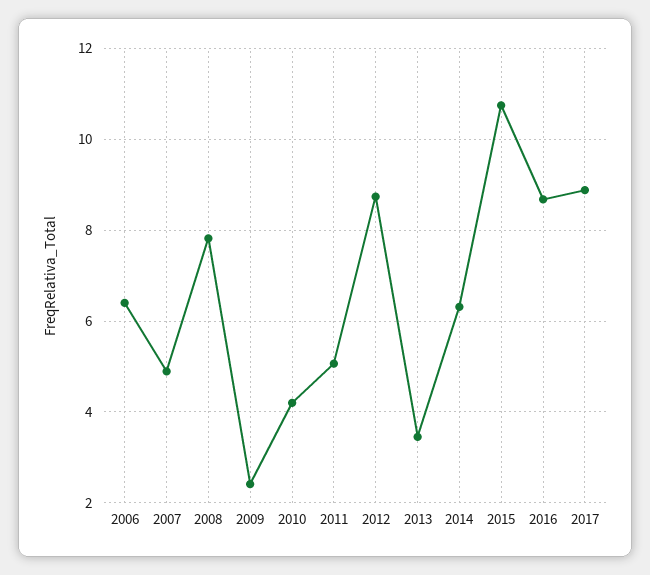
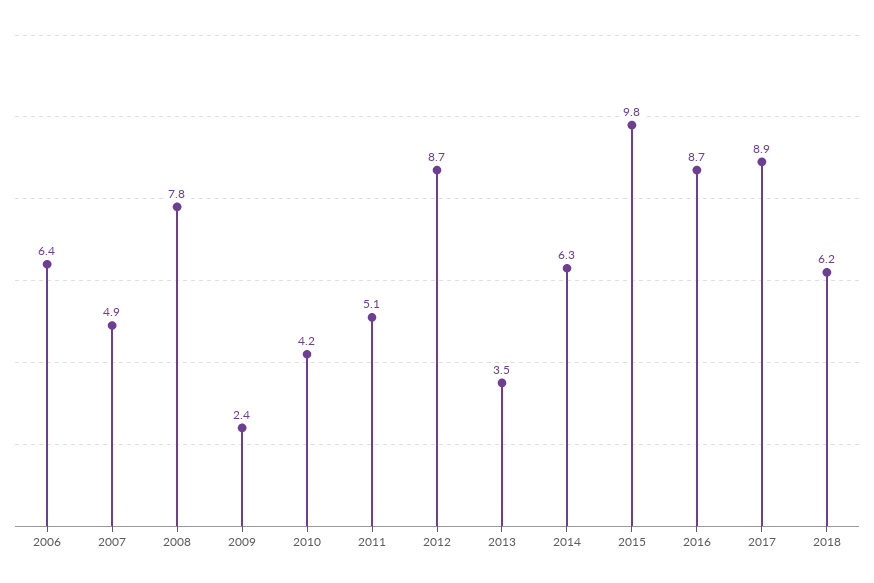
2015: 10.8 -> 9.8
2018: none -> 6.2

